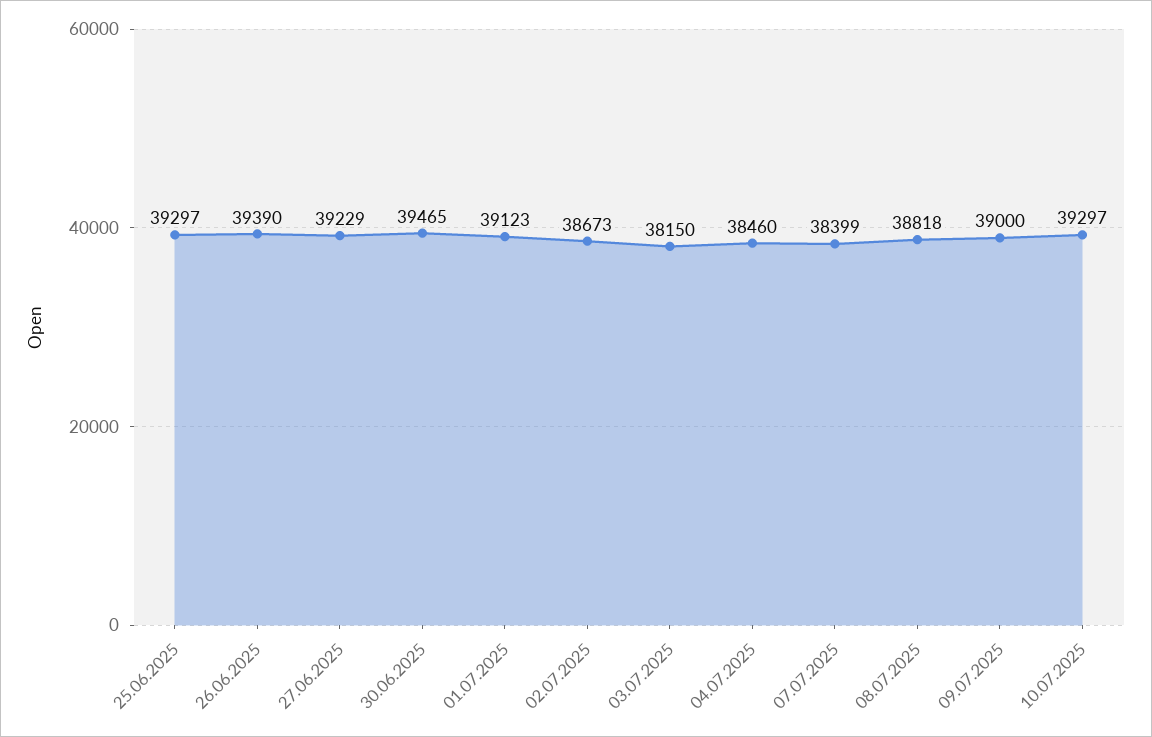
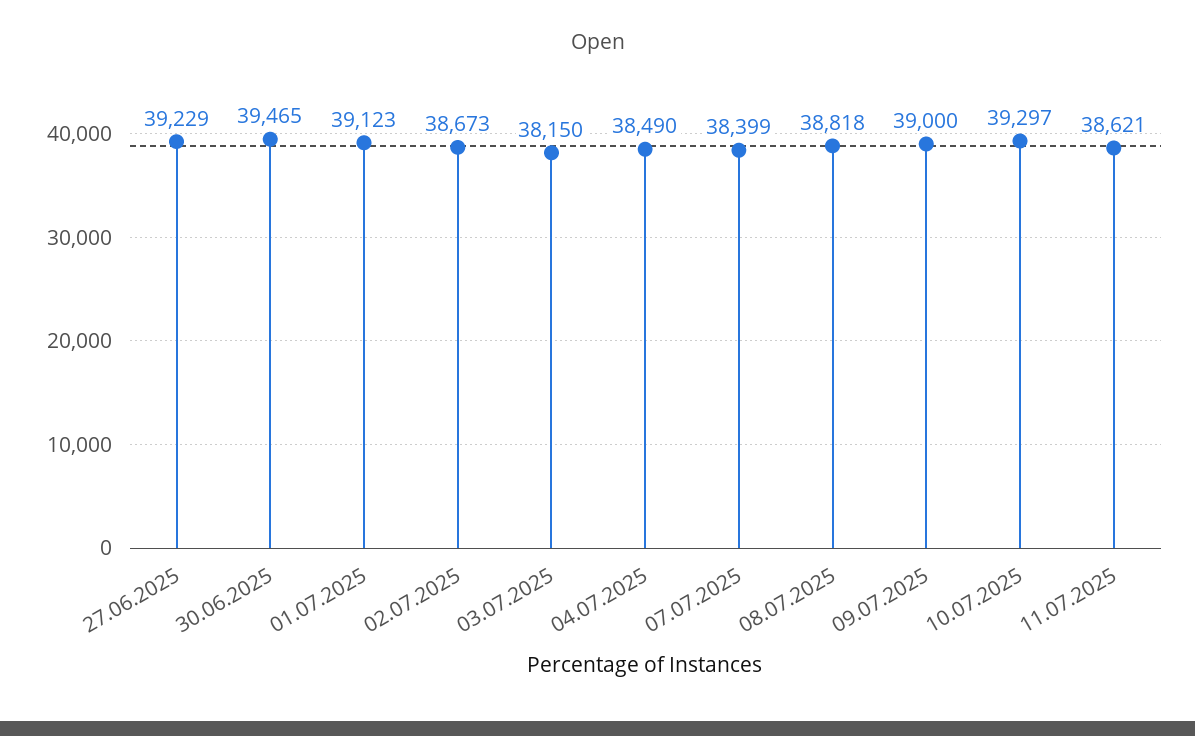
25.06.2025: 39297 -> none
26.06.2025: 39390 -> none
04.07.2025: 38460 -> 38490
11.07.2025: none -> 38621

